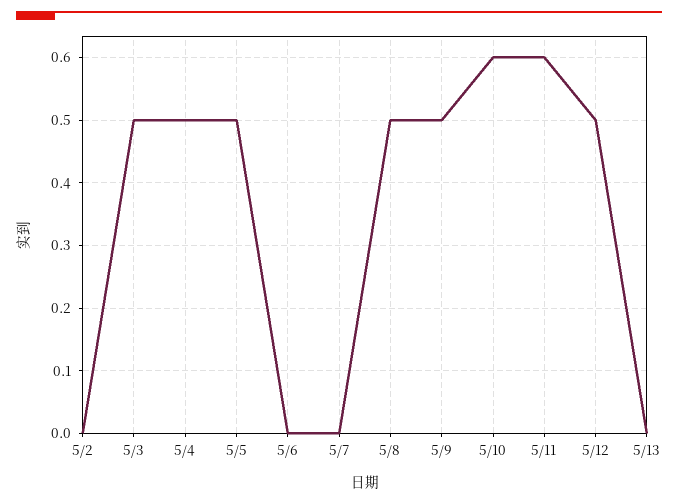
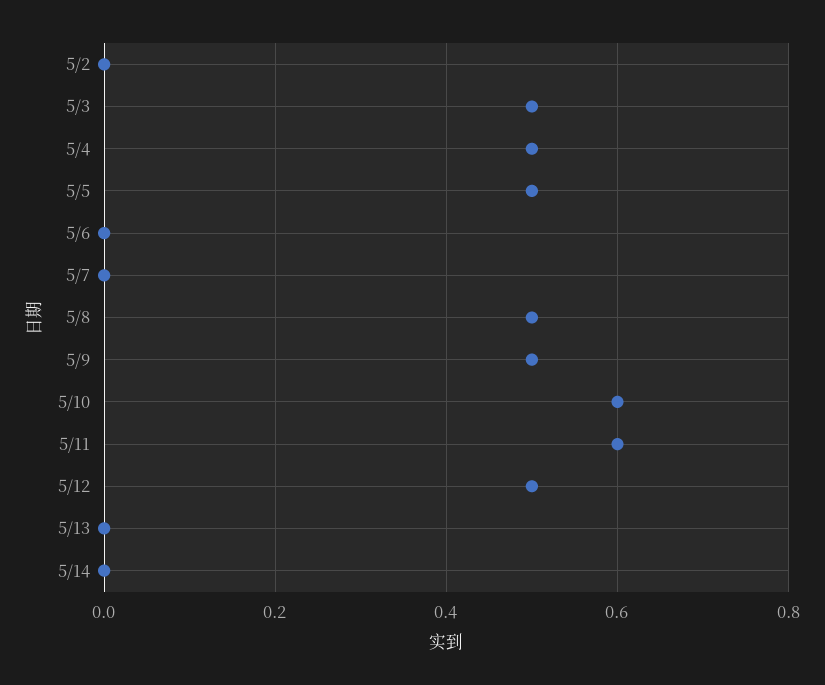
5/14: none -> 0

